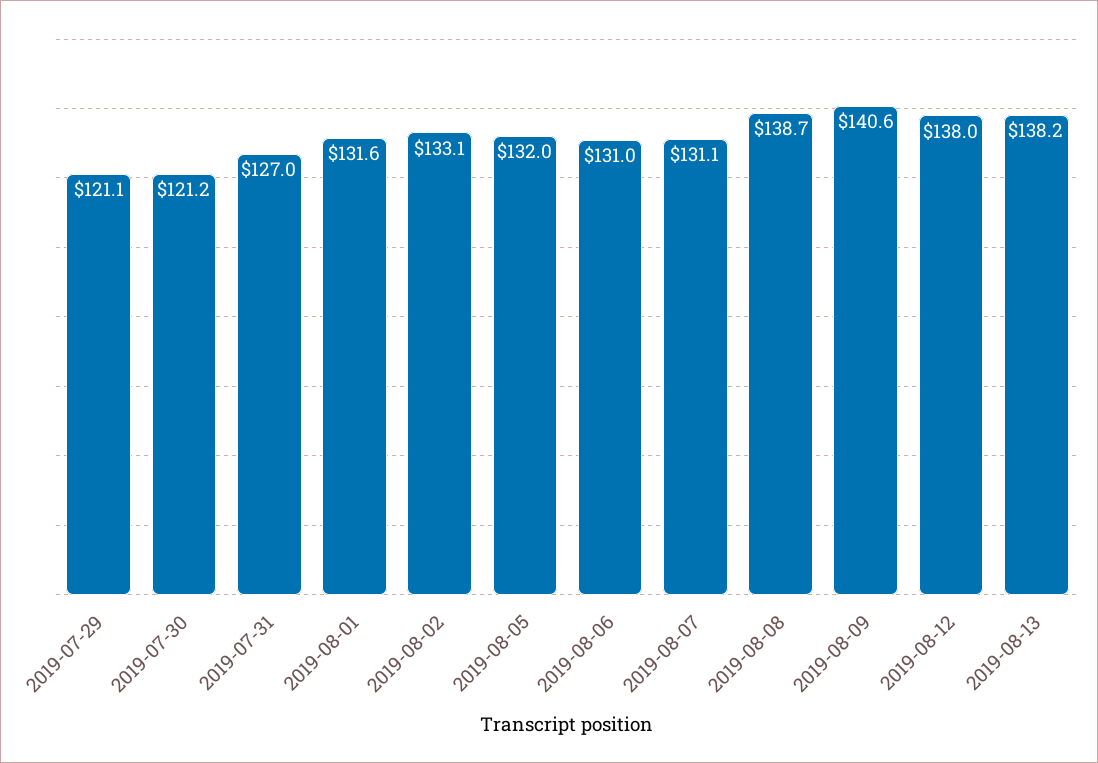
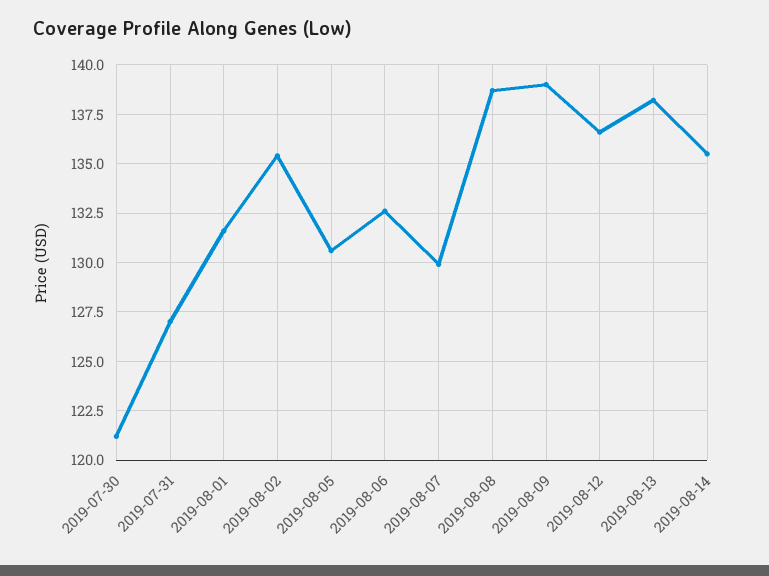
2019-07-29: 121.1 -> none
2019-08-02: 133.1 -> 135.5
2019-08-05: 132 -> 130.5
2019-08-06: 131 -> 132.5
2019-08-07: 131.1 -> 130
2019-08-09: 140.6 -> 139
2019-08-12: 138 -> 136.5
2019-08-14: none -> 135.5

